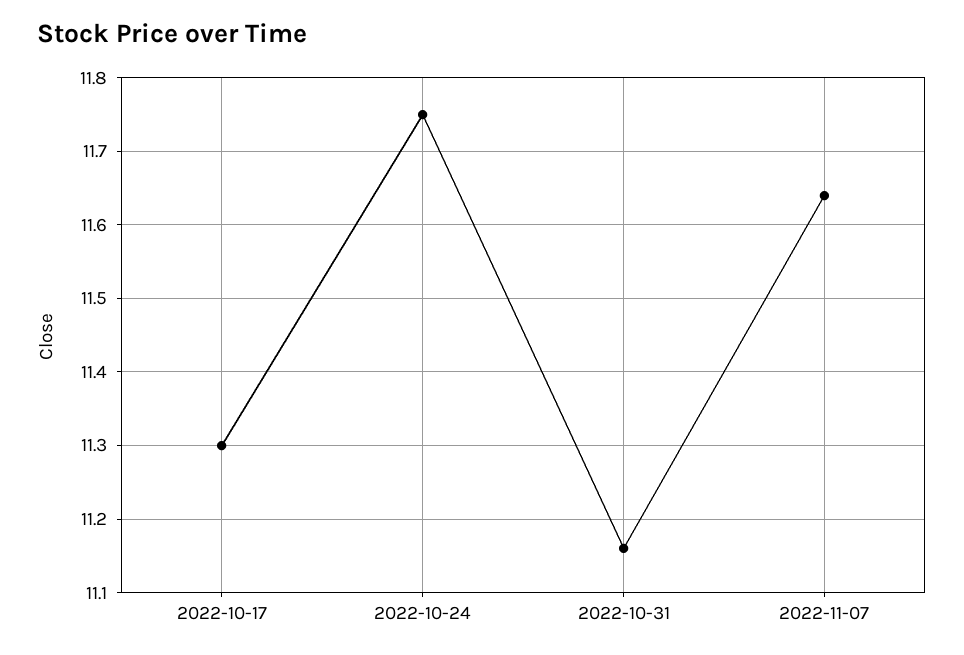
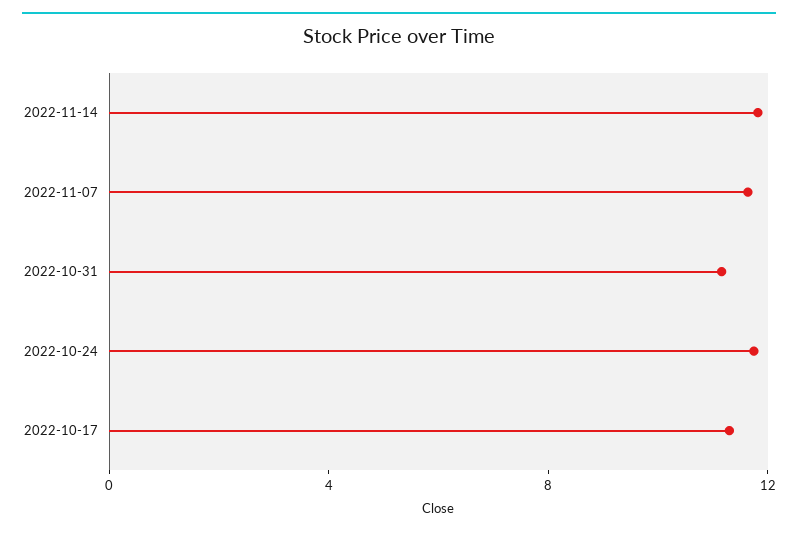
2022-11-14: none -> 12

